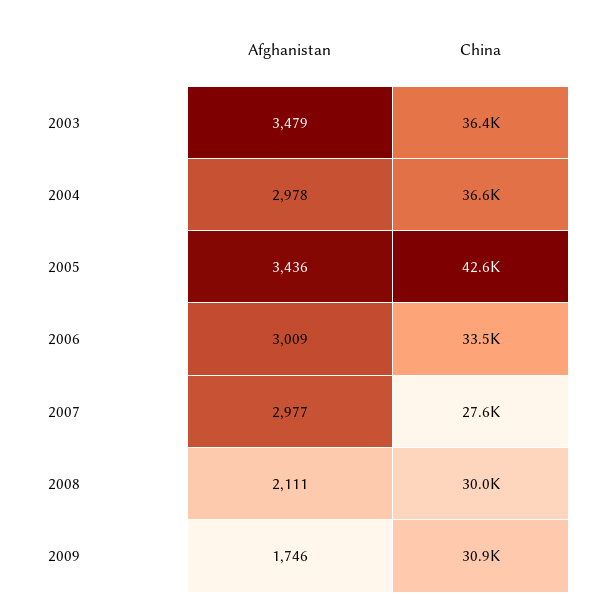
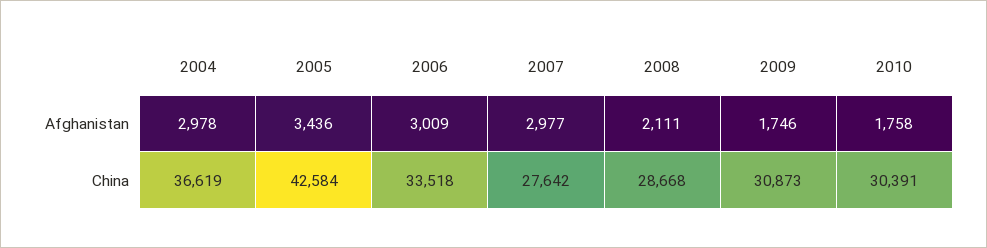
Afghanistan, 2003: 3479 -> none
China, 2003: 36400 -> none
China, 2008: 30000 -> 28668
Afghanistan, 2010: none -> 1758
China, 2010: none -> 30391

